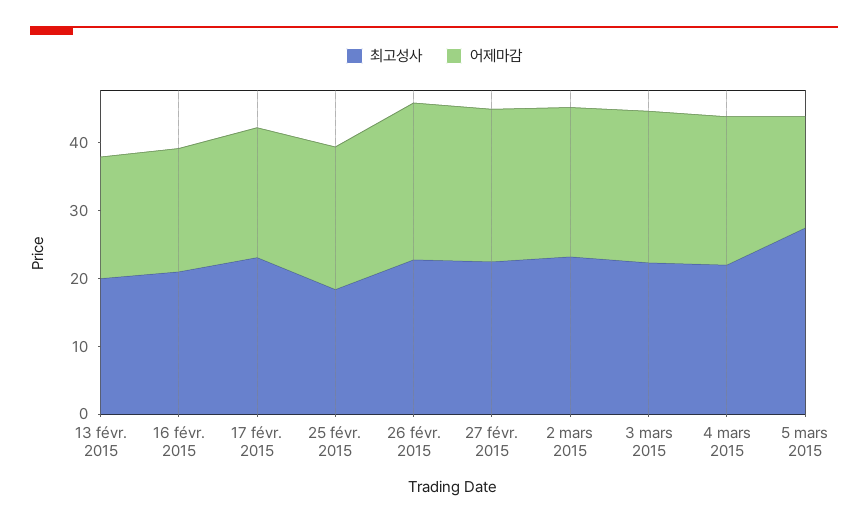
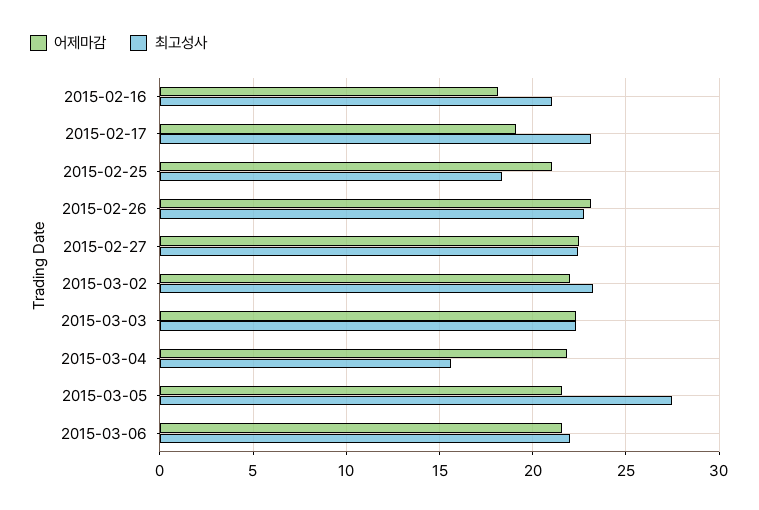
최고성사, 13 févr. 2015: 20 -> none
어제마감, 13 févr. 2015: 18 -> none
최고성사, 4 mars 2015: 22 -> 15.5
어제마감, 5 mars 2015: 16 -> 21.5
어제마감, 2015-03-06: none -> 21.5
최고성사, 2015-03-06: none -> 22

